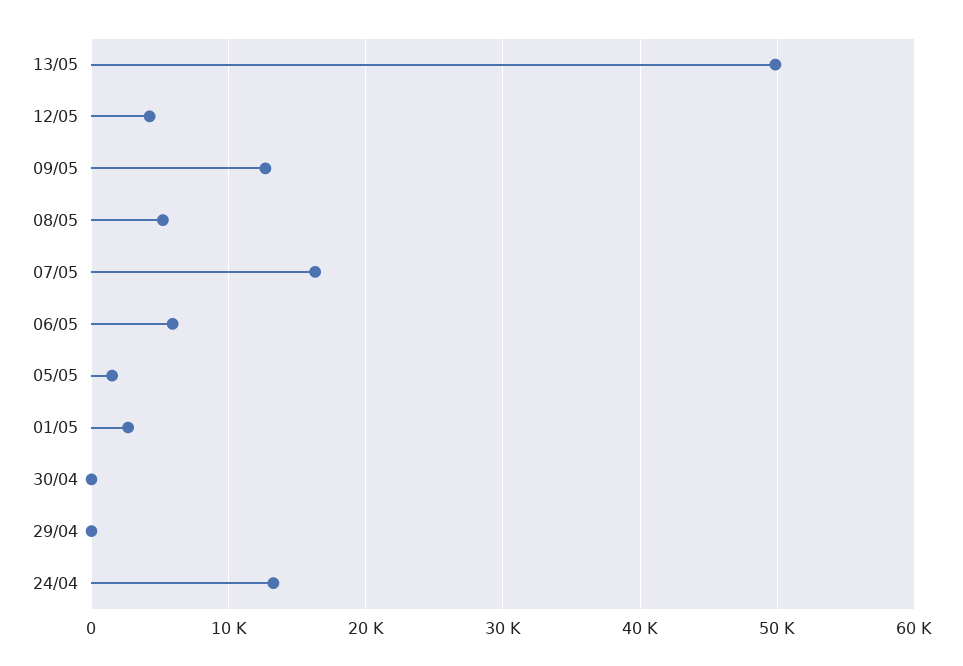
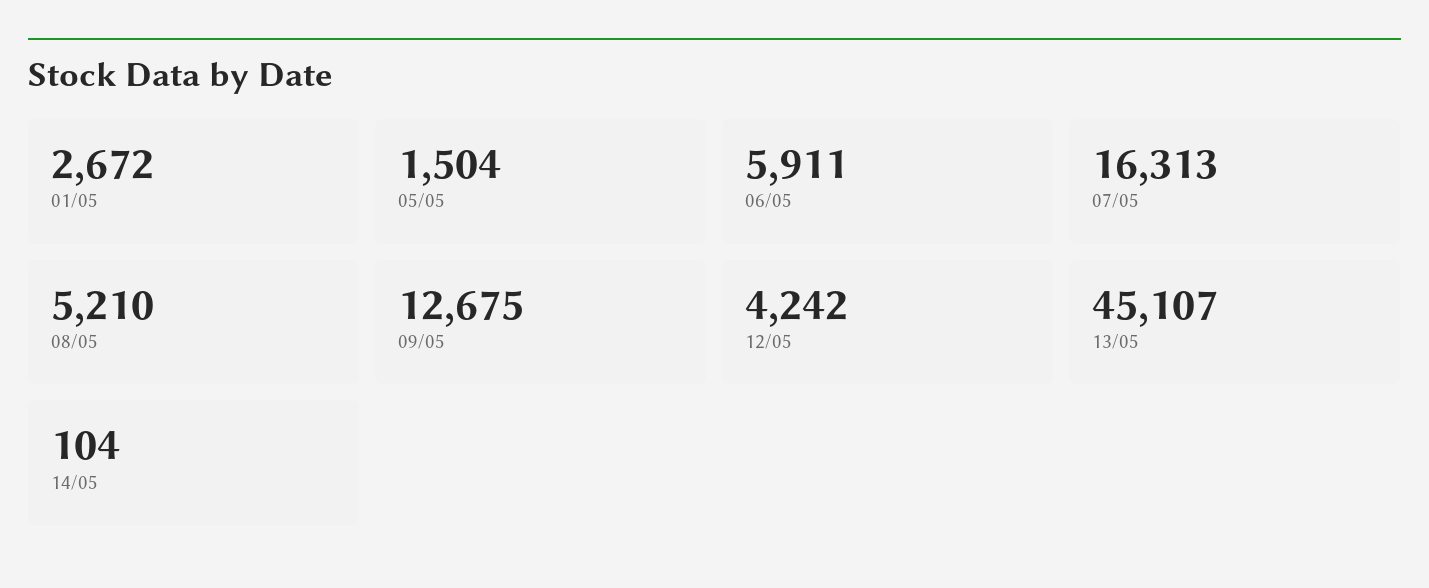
13/05: 50000 -> 45107
30/04: 0 -> none
29/04: 0 -> none
24/04: 13000 -> none
14/05: none -> 104

